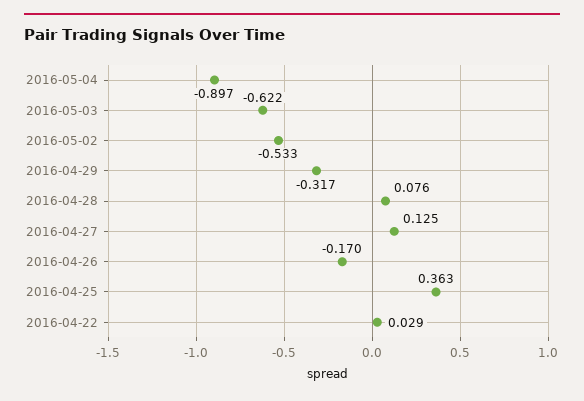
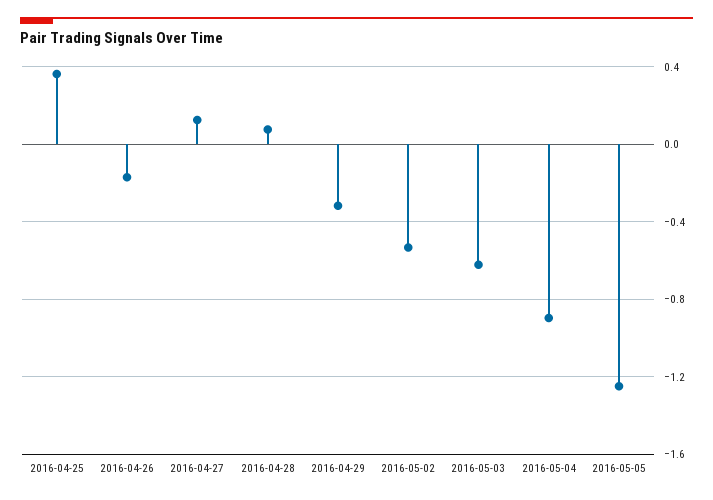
2016-04-22: 0.029 -> none
2016-05-05: none -> -1.25

